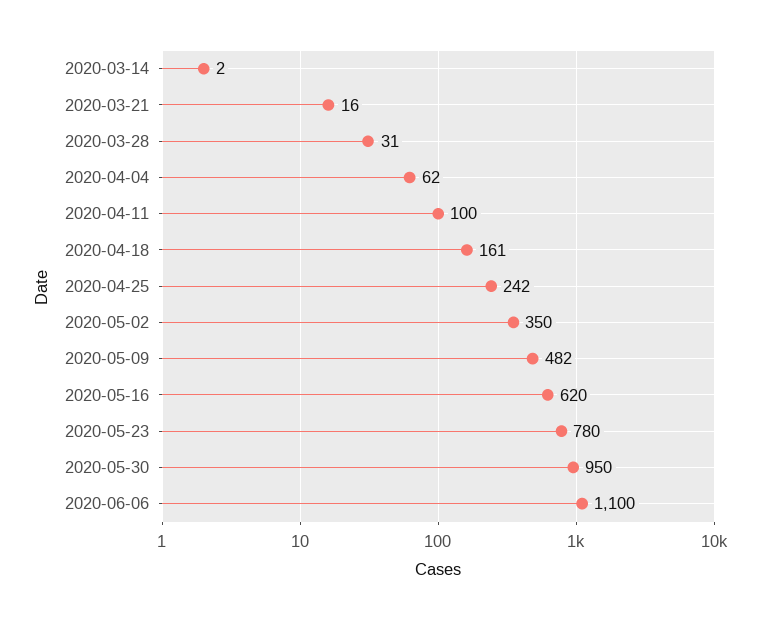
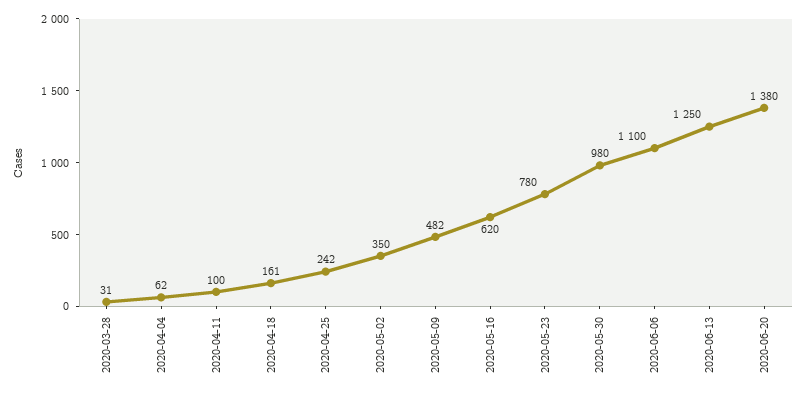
2020-03-14: 2 -> none
2020-03-21: 16 -> none
2020-05-30: 950 -> 980
2020-06-13: none -> 1250
2020-06-20: none -> 1380

